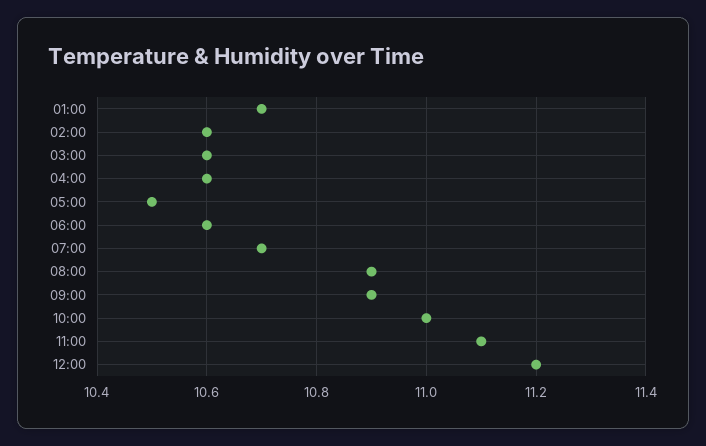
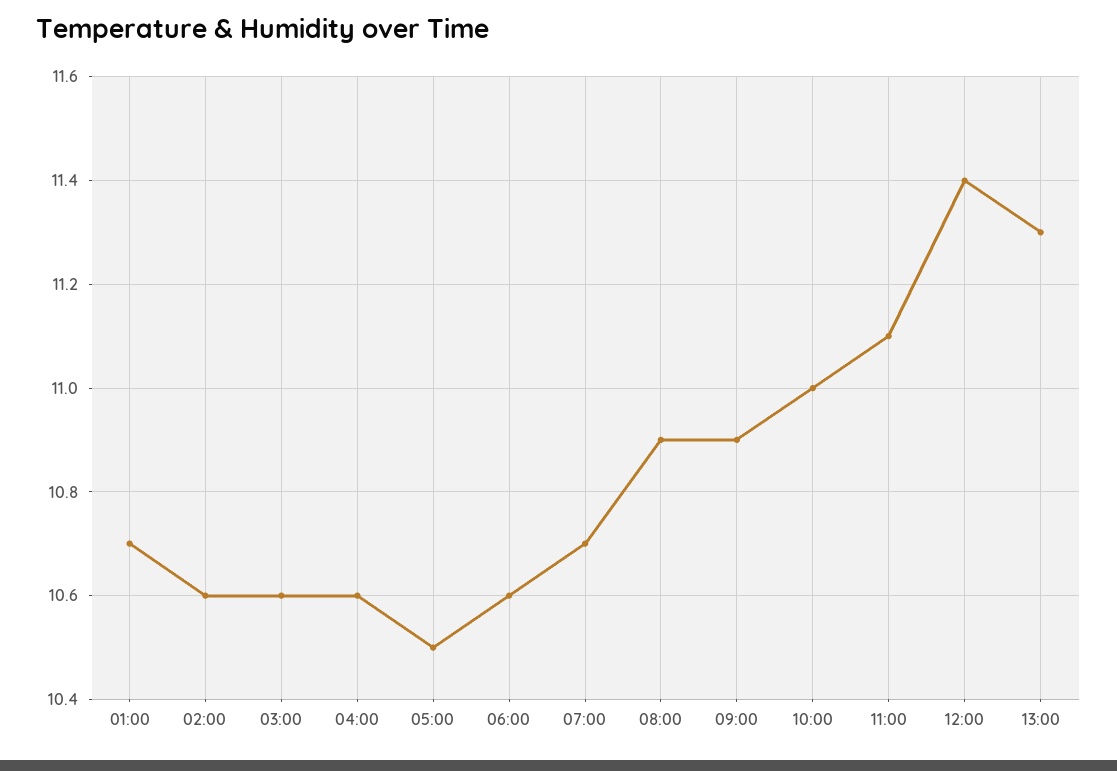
12:00: 11.2 -> 11.4
13:00: none -> 11.3

